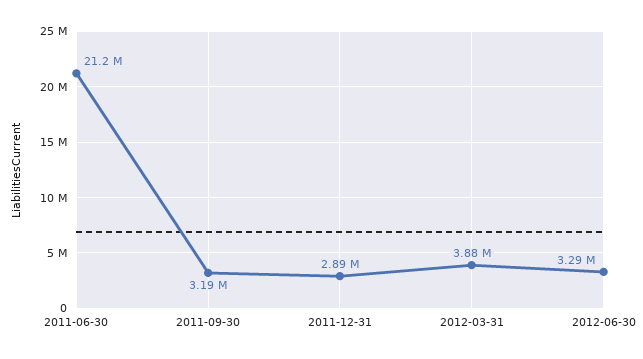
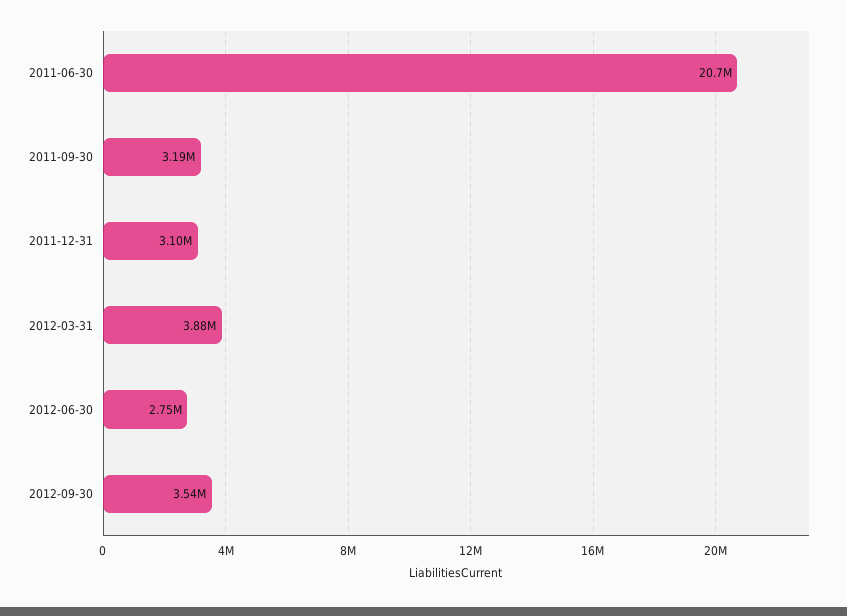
2011-06-30: 21200000 -> 20700000
2011-12-31: 2890000 -> 3100000
2012-06-30: 3290000 -> 2750000
2012-09-30: none -> 3540000

